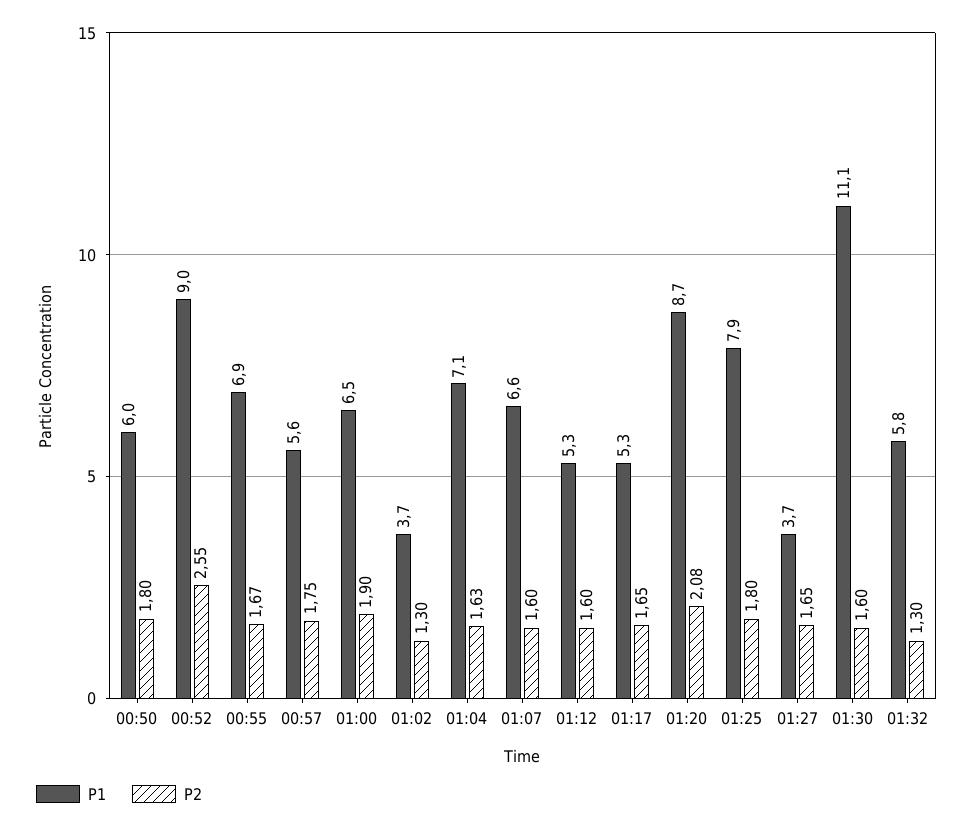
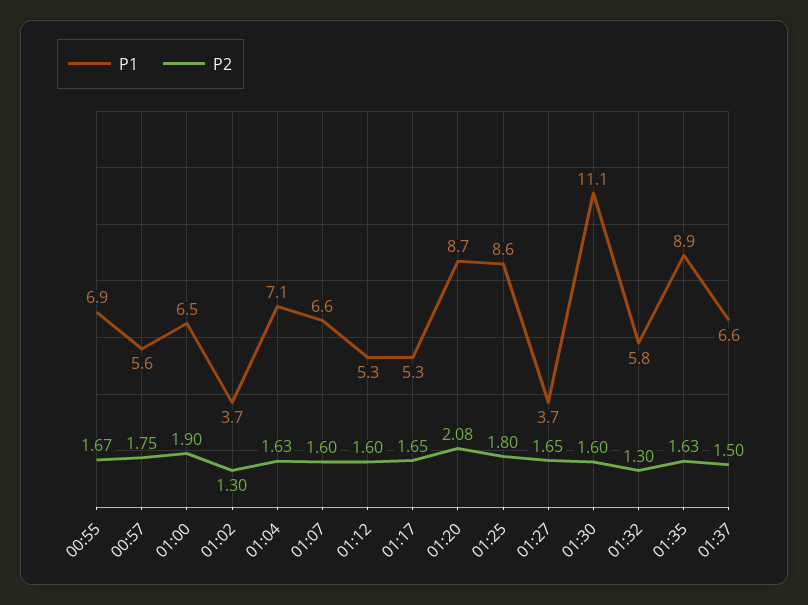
P1, 00:50: 6 -> none
P2, 00:50: 1.8 -> none
P1, 00:52: 9 -> none
P2, 00:52: 2.55 -> none
P1, 01:25: 7.9 -> 8.6
P1, 01:35: none -> 8.9
P2, 01:35: none -> 1.63
P1, 01:37: none -> 6.6
P2, 01:37: none -> 1.5

